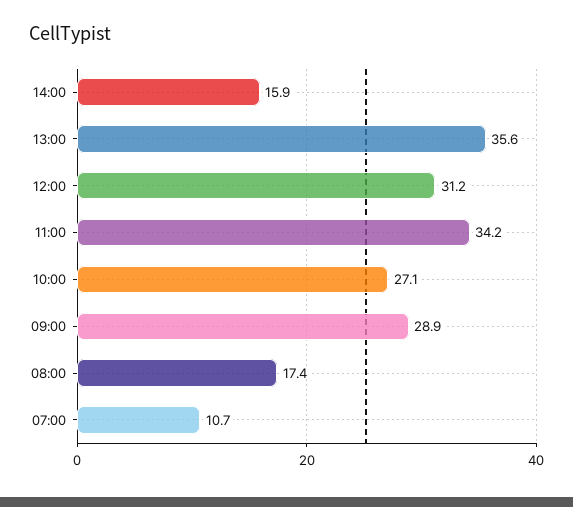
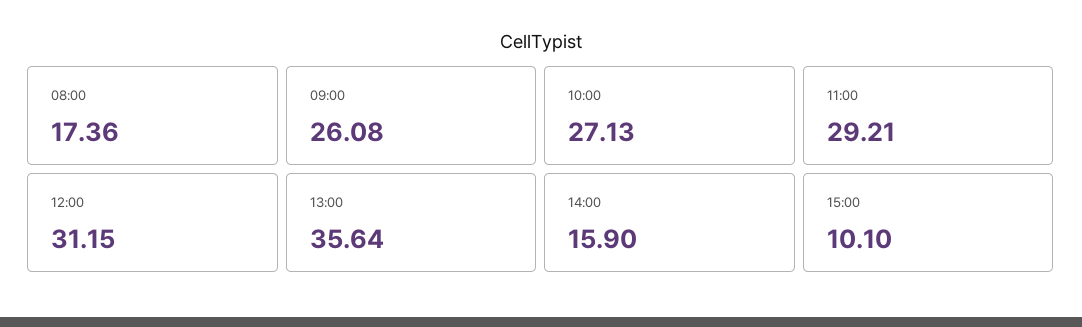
11:00: 34.2 -> 29.21
09:00: 28.9 -> 26.08
07:00: 10.7 -> none
15:00: none -> 10.1

